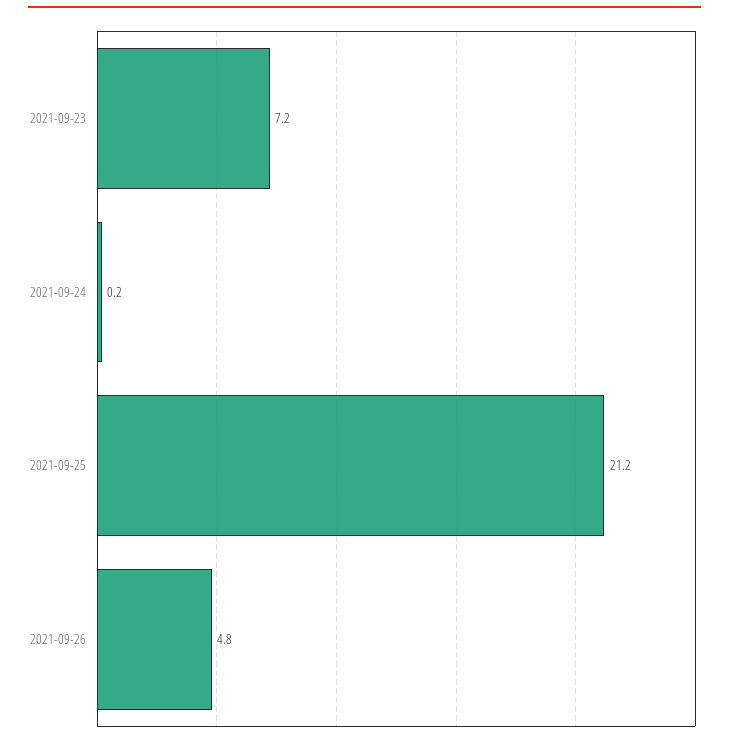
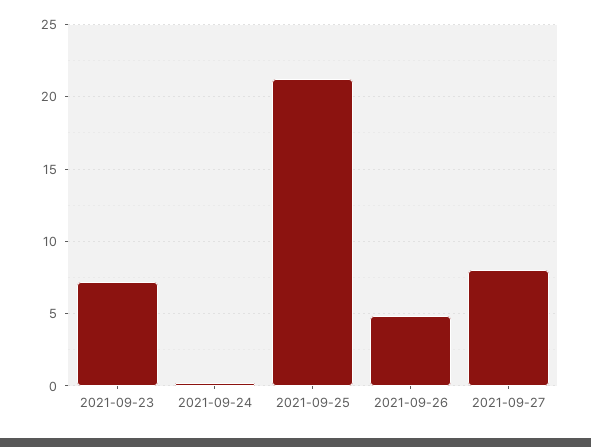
2021-09-27: none -> 8

